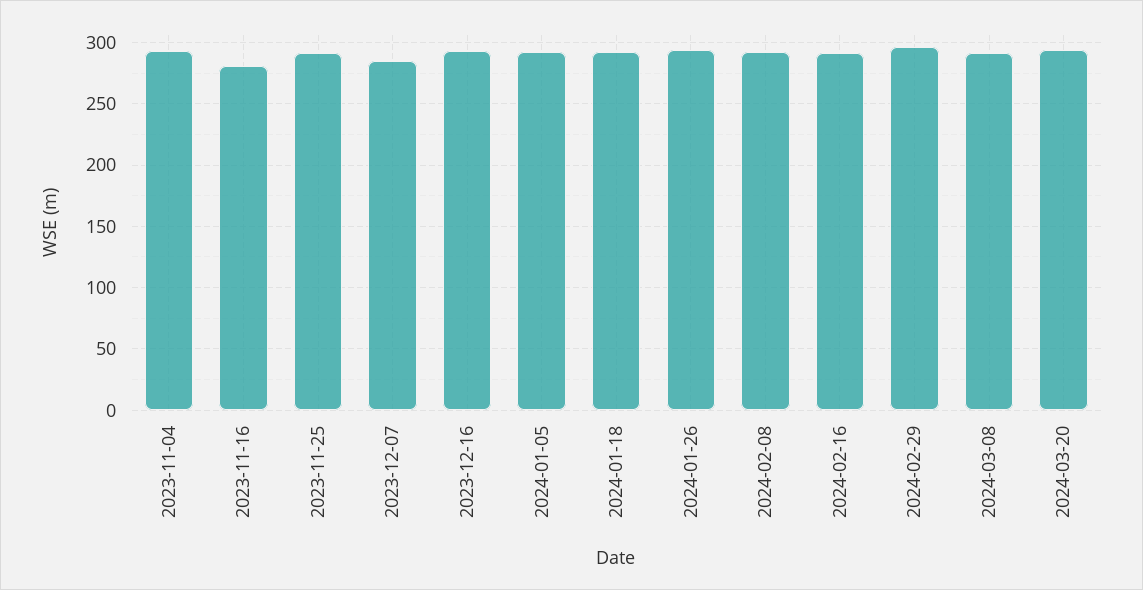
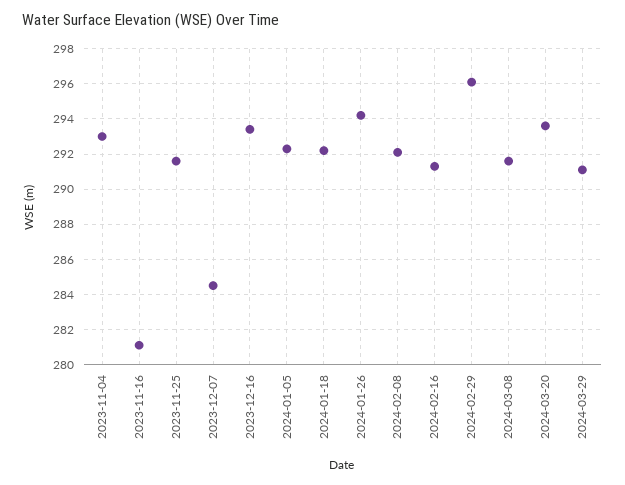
2024-03-29: none -> 291

